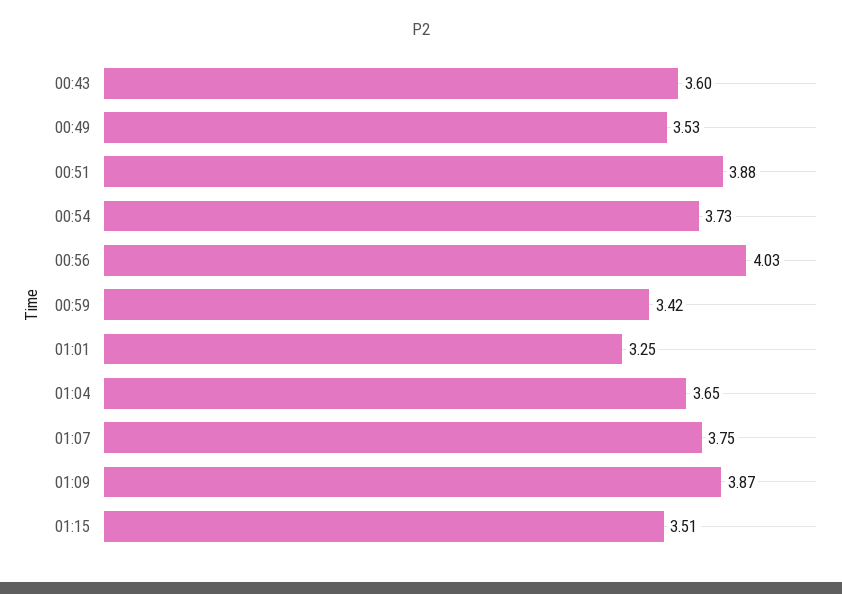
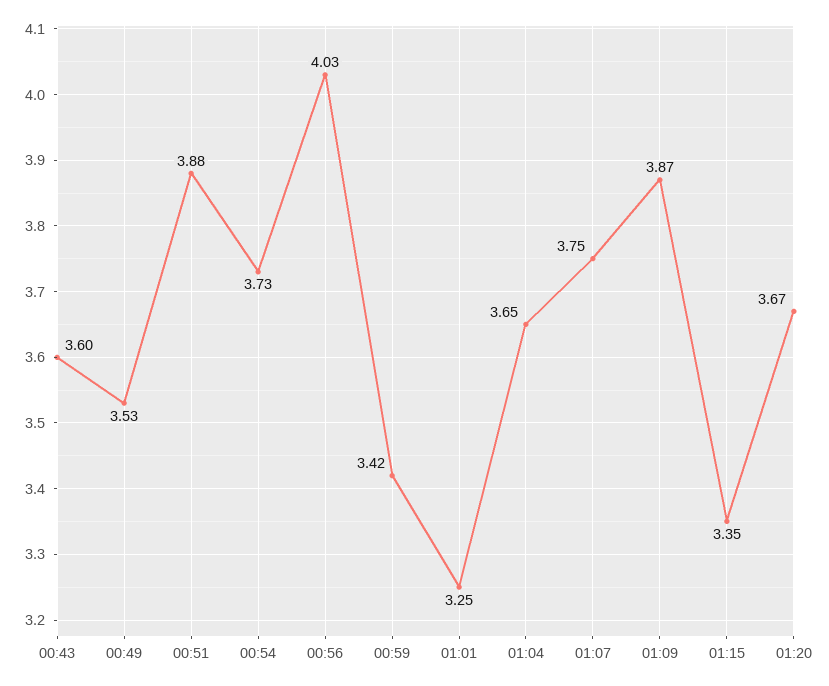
01:15: 3.51 -> 3.35
01:20: none -> 3.67

